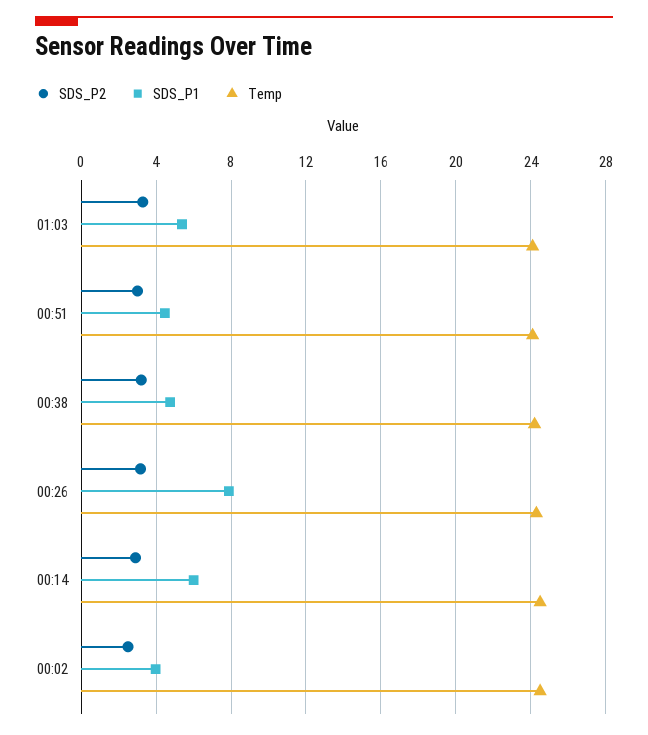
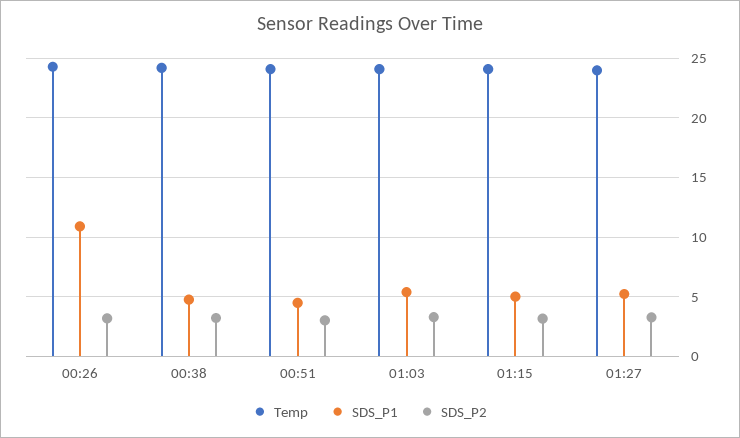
SDS_P1, 00:26: 8 -> 11
SDS_P2, 00:14: 3 -> none
SDS_P1, 00:14: 6 -> none
Temp, 00:14: 24.5 -> none
SDS_P2, 00:02: 2.5 -> none
SDS_P1, 00:02: 4 -> none
Temp, 00:02: 24.5 -> none
Temp, 01:15: none -> 24
SDS_P1, 01:15: none -> 5
SDS_P2, 01:15: none -> 3
Temp, 01:27: none -> 24
SDS_P1, 01:27: none -> 5
SDS_P2, 01:27: none -> 3

